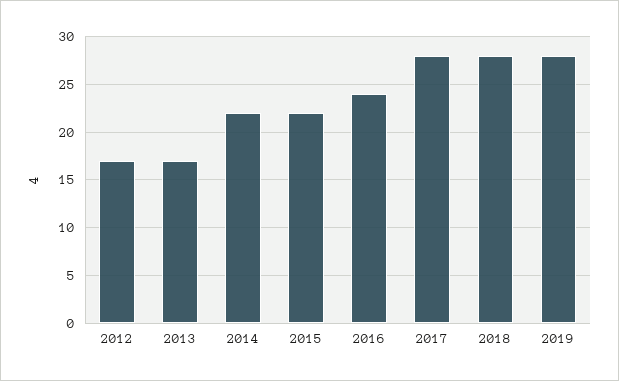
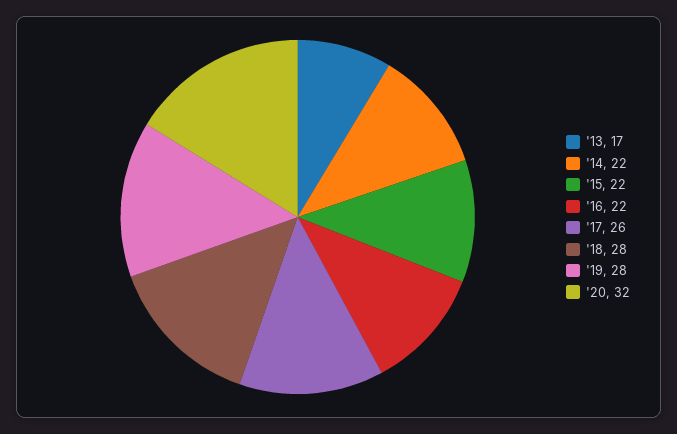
2012: 17 -> none
2016: 24 -> 22
2017: 28 -> 26
'20: none -> 32

